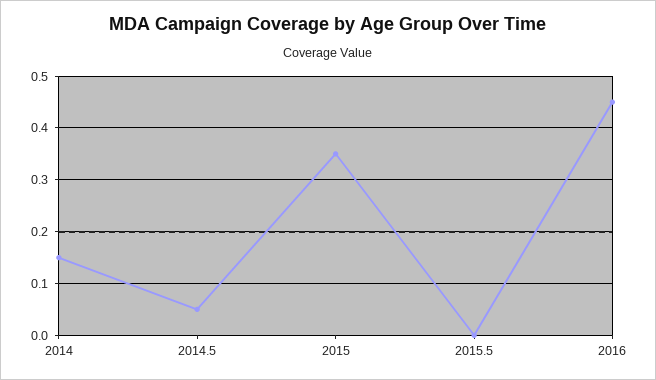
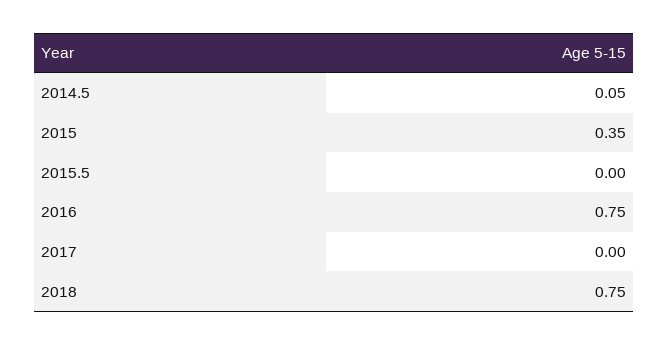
2014: 0.15 -> none
2016: 0.45 -> 0.75
2017: none -> 0
2018: none -> 0.75

